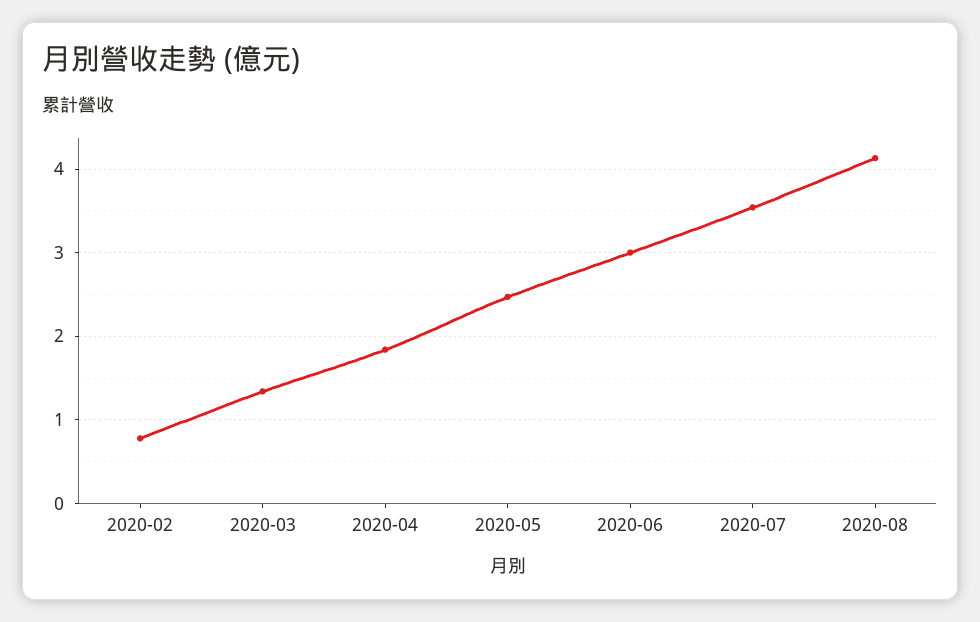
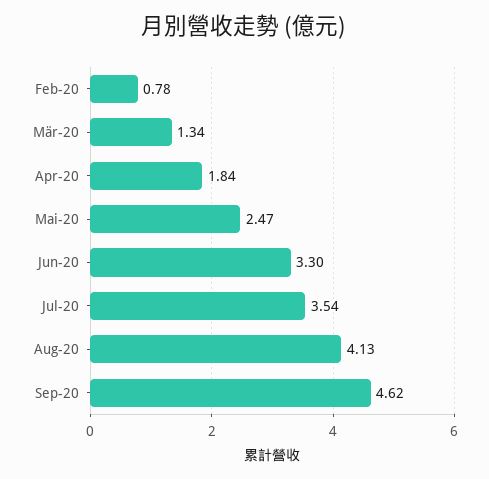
2020-06: 3 -> 3.3
Sep-20: none -> 4.62

